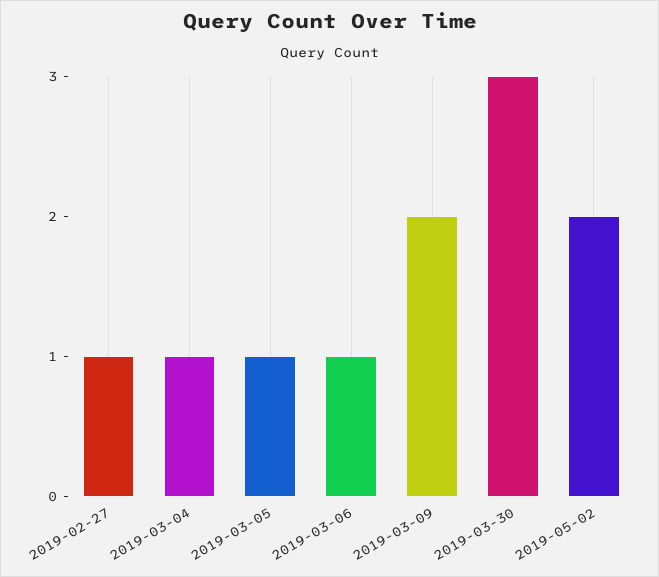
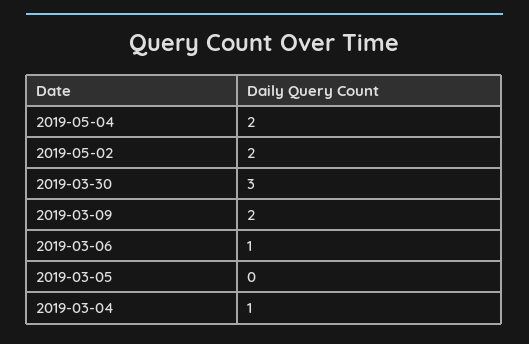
2019-02-27: 1 -> none
2019-03-05: 1 -> 0
2019-05-04: none -> 2

